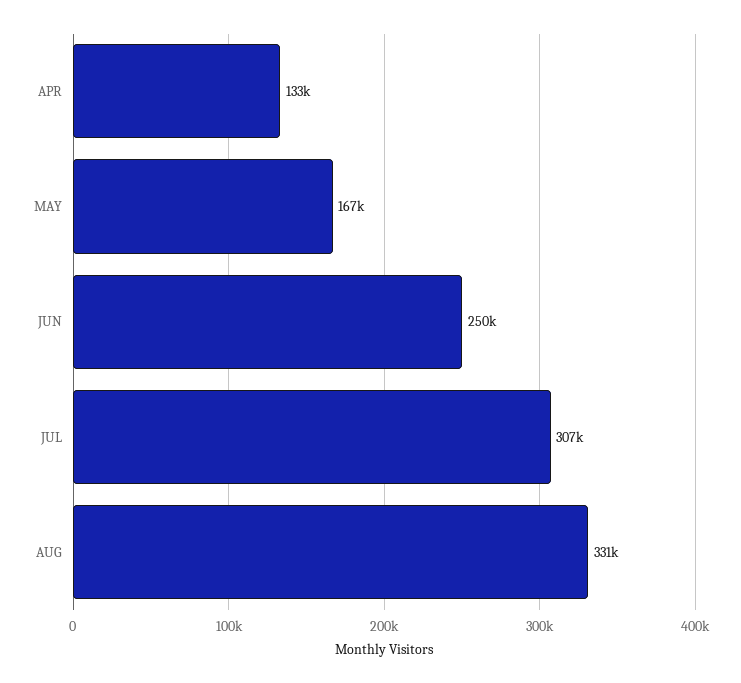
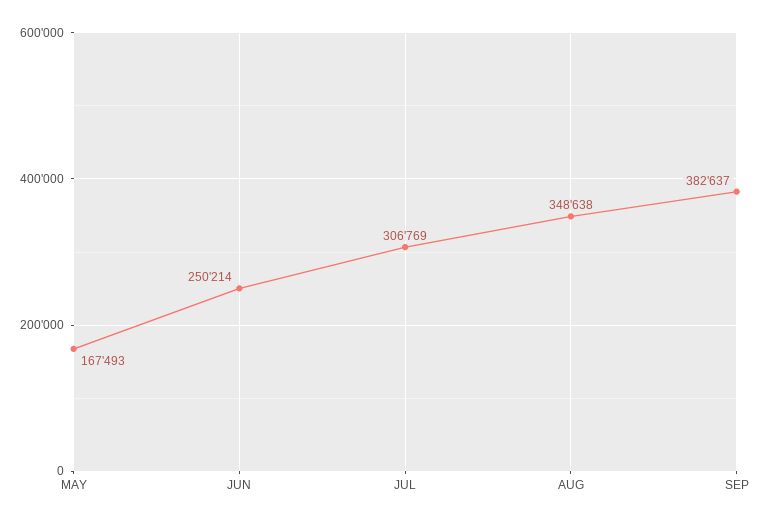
APR: 133000 -> none
AUG: 331000 -> 348638
SEP: none -> 382637

